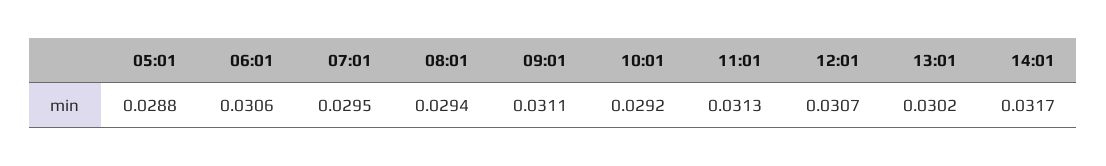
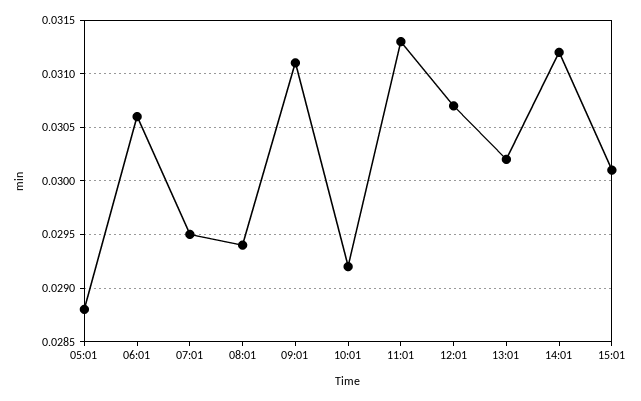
14:01: 0.0317 -> 0.0312
15:01: none -> 0.0301

